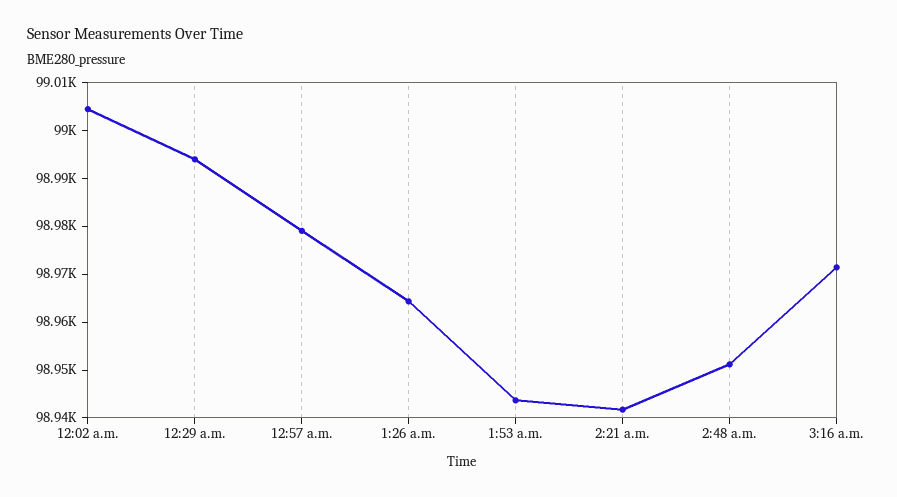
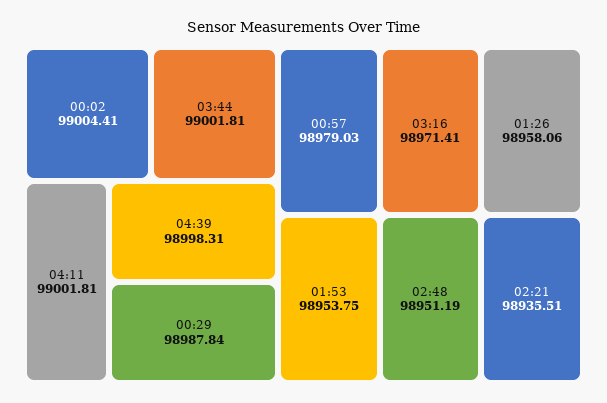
12:29 a.m.: 98994 -> 98987.84
1:26 a.m.: 98964 -> 98958.06
1:53 a.m.: 98944 -> 98953.75
2:21 a.m.: 98942 -> 98935.51
03:44: none -> 99001.81
04:11: none -> 99001.81
04:39: none -> 98998.31

